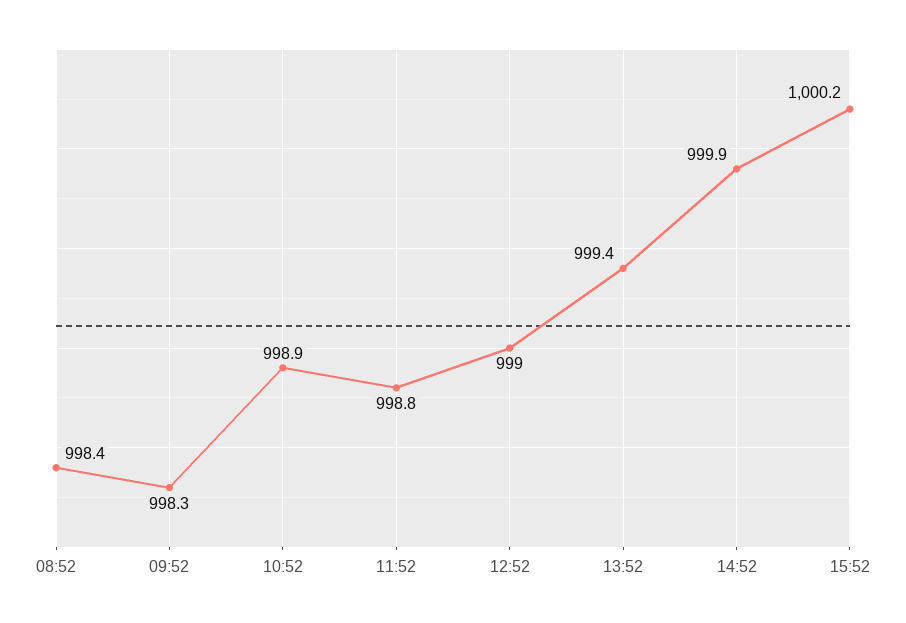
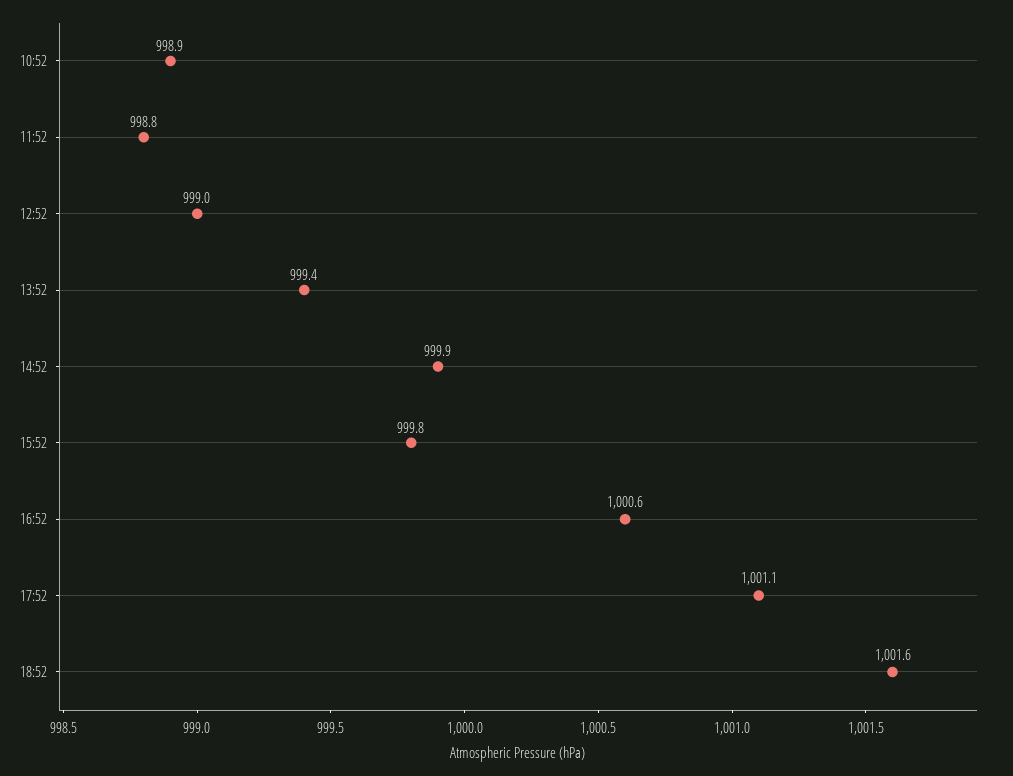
08:52: 998.4 -> none
09:52: 998.3 -> none
15:52: 1000.2 -> 999.8
16:52: none -> 1000.6
17:52: none -> 1001.1
18:52: none -> 1001.6

